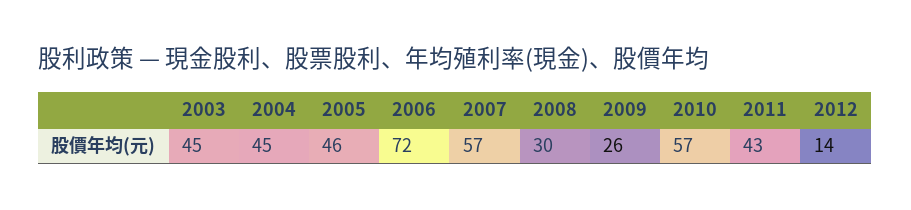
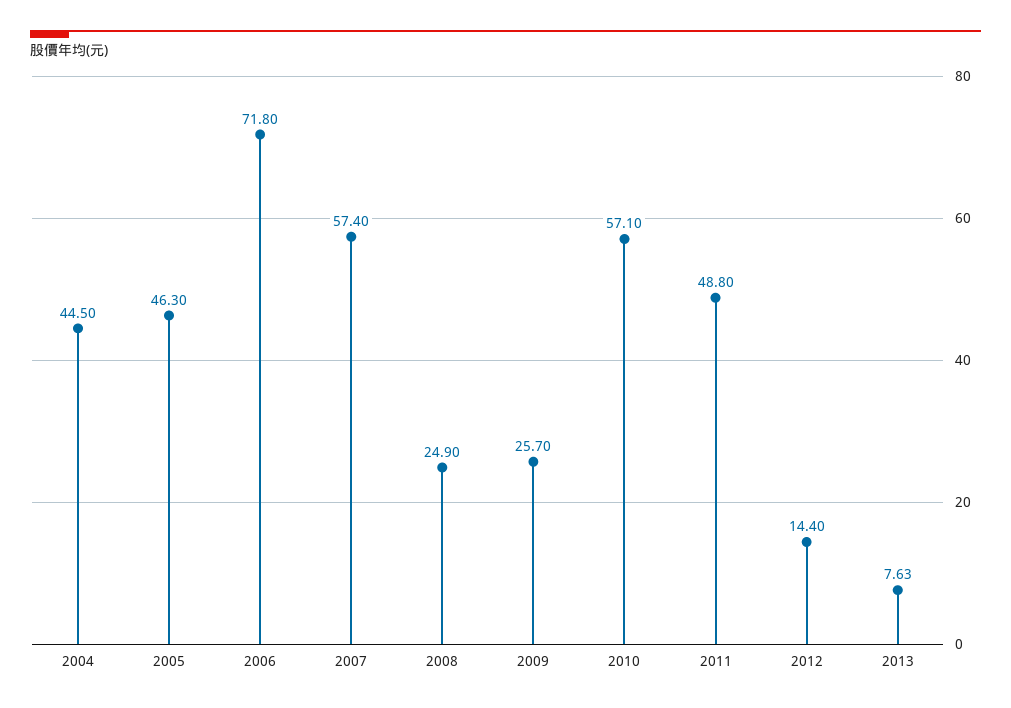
2003: 45 -> none
2008: 30 -> 24.9
2011: 43 -> 48.8
2013: none -> 7.63

